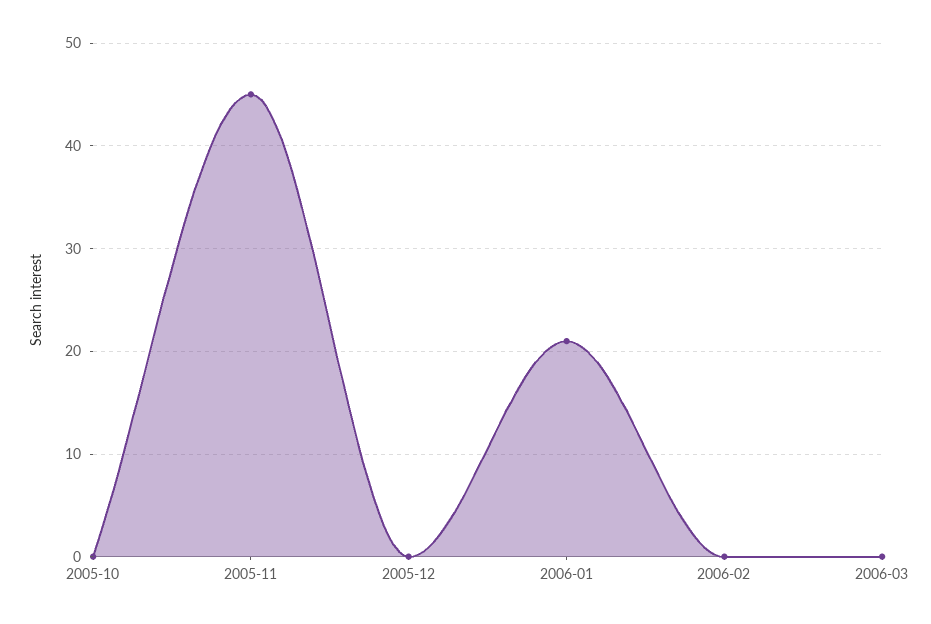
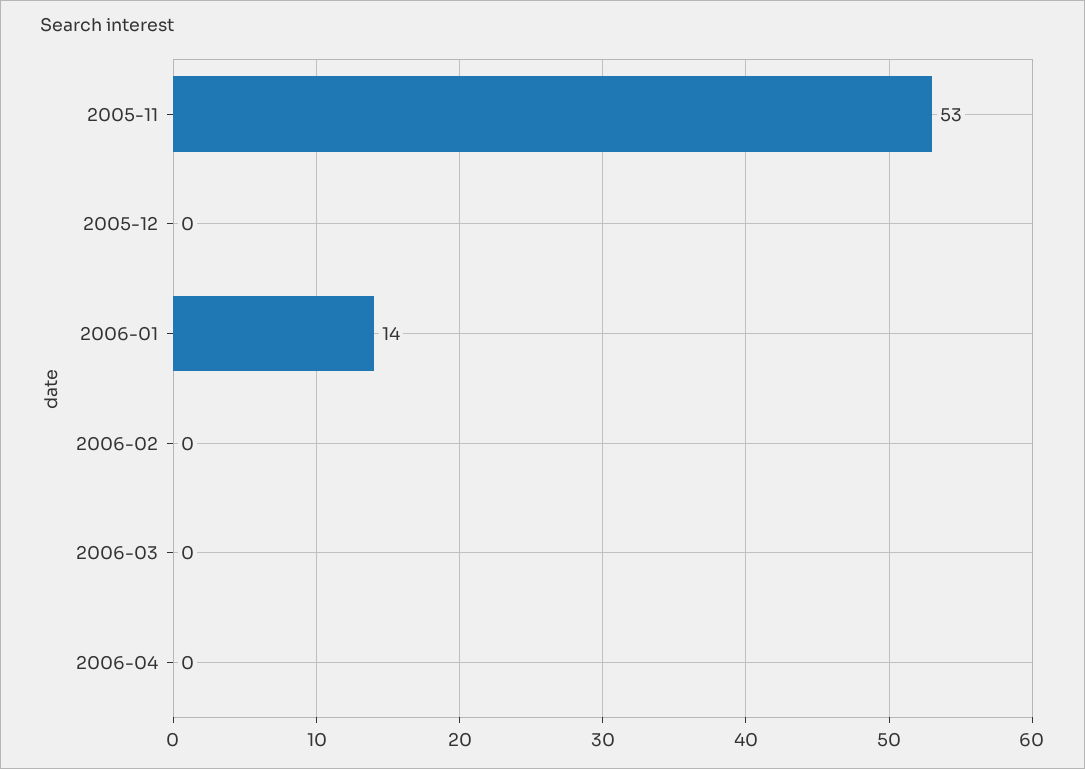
2005-10: 0 -> none
2005-11: 45 -> 53
2006-01: 21 -> 14
2006-04: none -> 0

